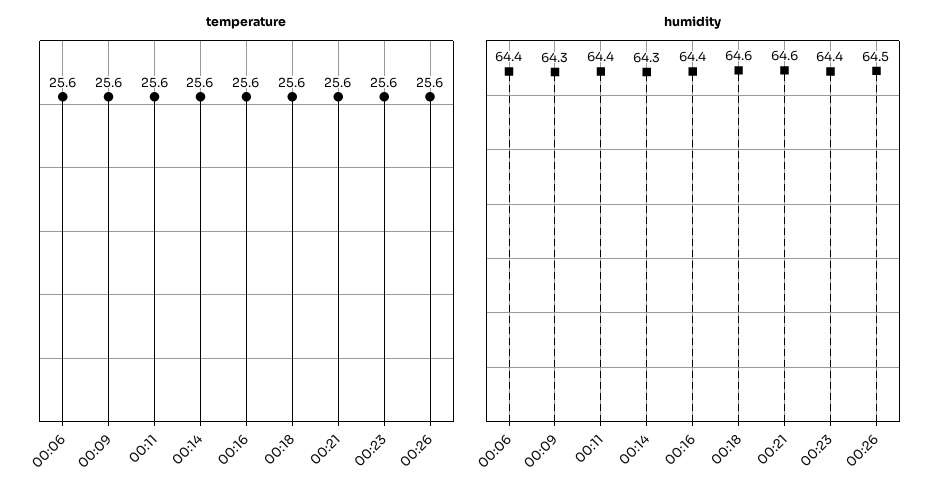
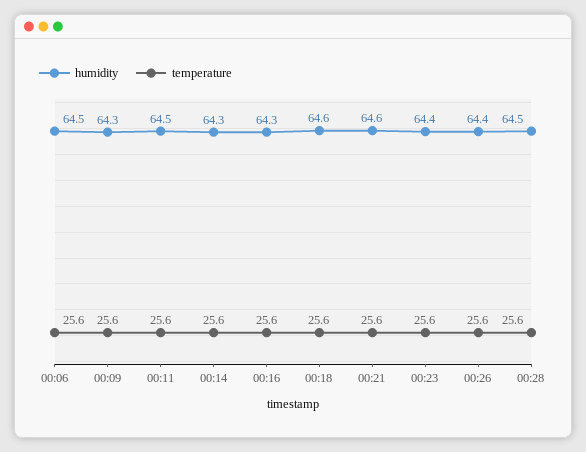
humidity, 00:06: 64.4 -> 64.5
humidity, 00:11: 64.4 -> 64.5
humidity, 00:16: 64.4 -> 64.3
humidity, 00:26: 64.5 -> 64.4
humidity, 00:28: none -> 64.5
temperature, 00:28: none -> 25.6

